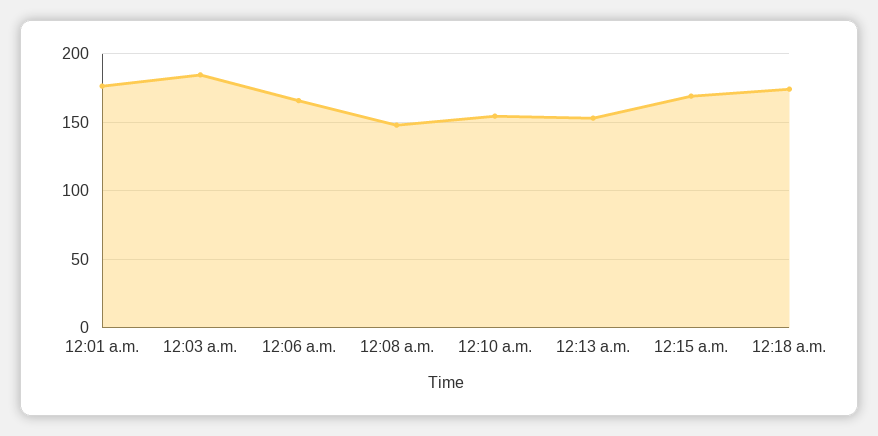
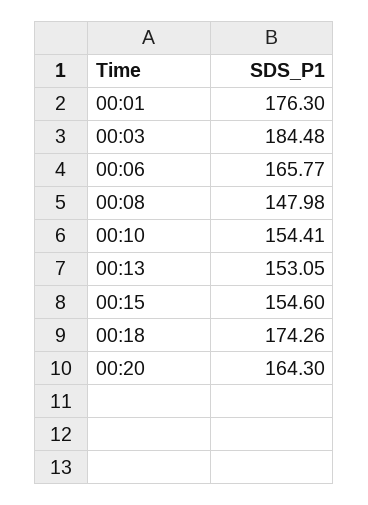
12:15 a.m.: 170 -> 154.6
00:20: none -> 164.3

